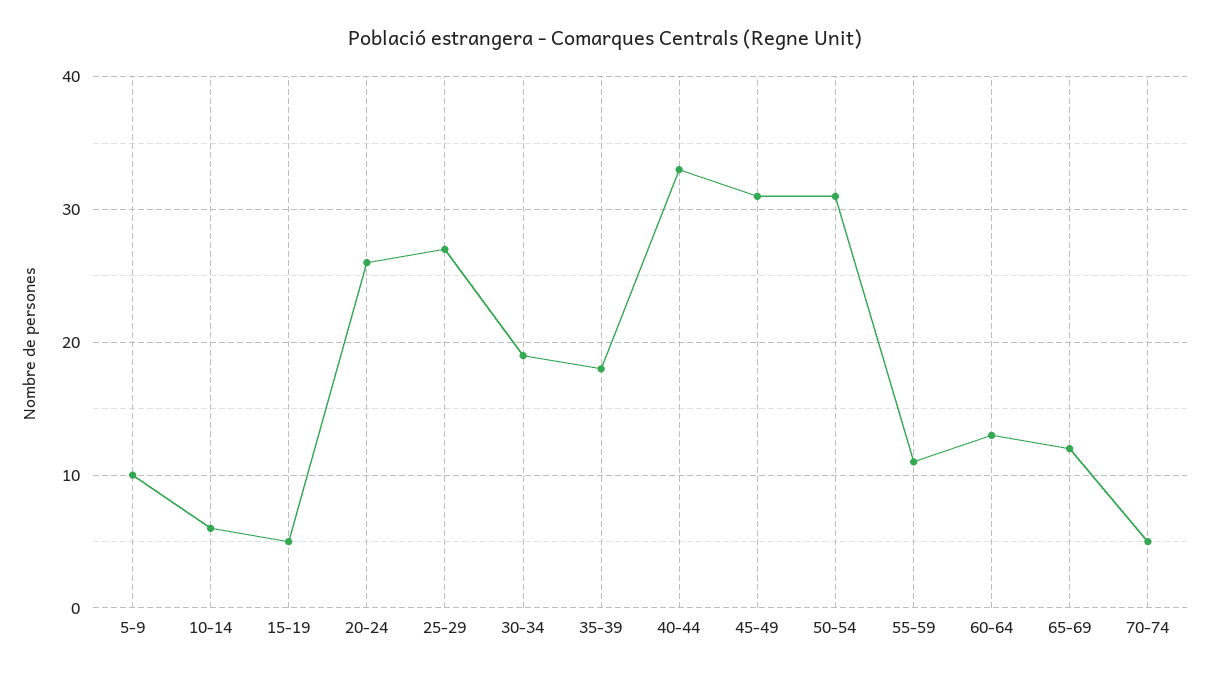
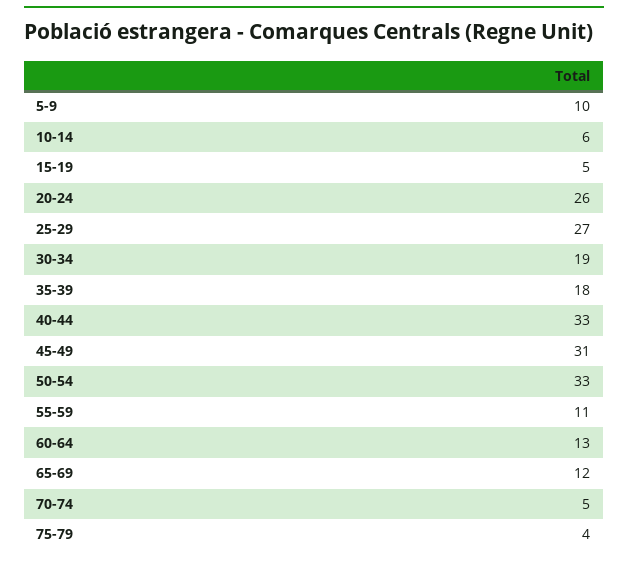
50-54: 31 -> 33
75-79: none -> 4

